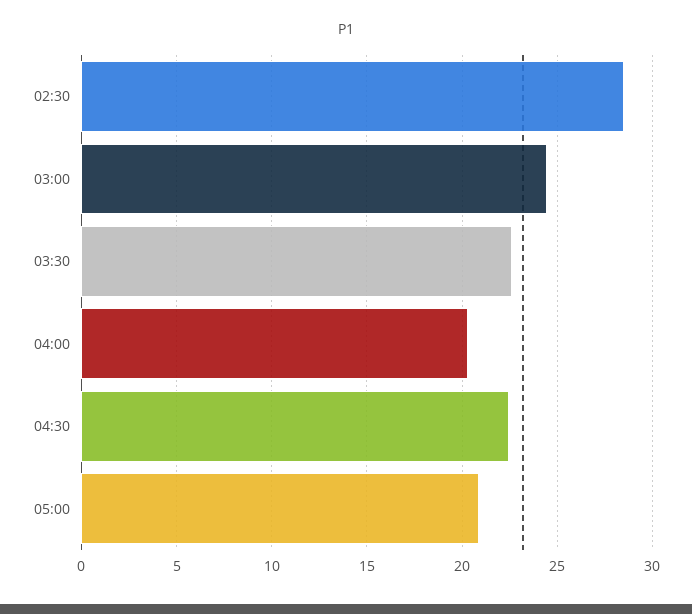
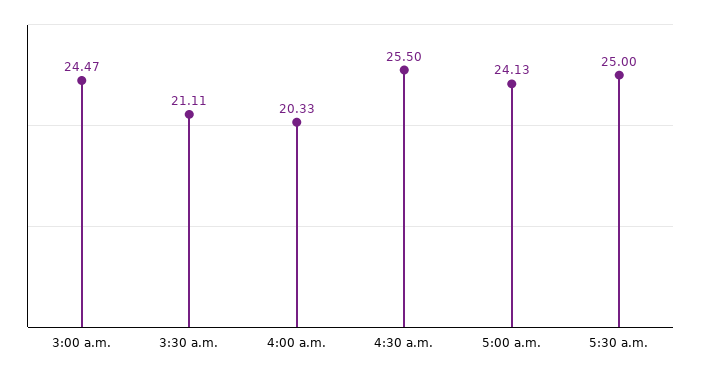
02:30: 28.5 -> none
03:30: 22.5 -> 21.11
04:30: 22.5 -> 25.5
05:00: 21 -> 24.13
5:30 a.m.: none -> 25

